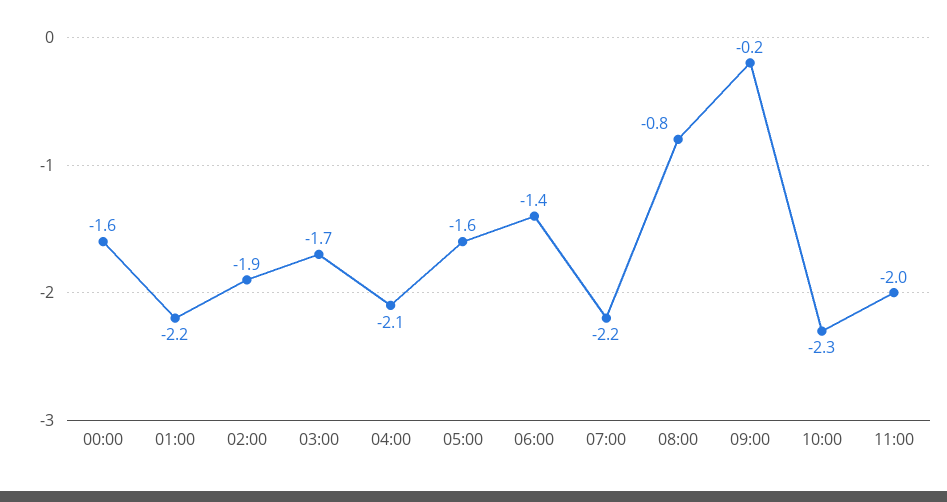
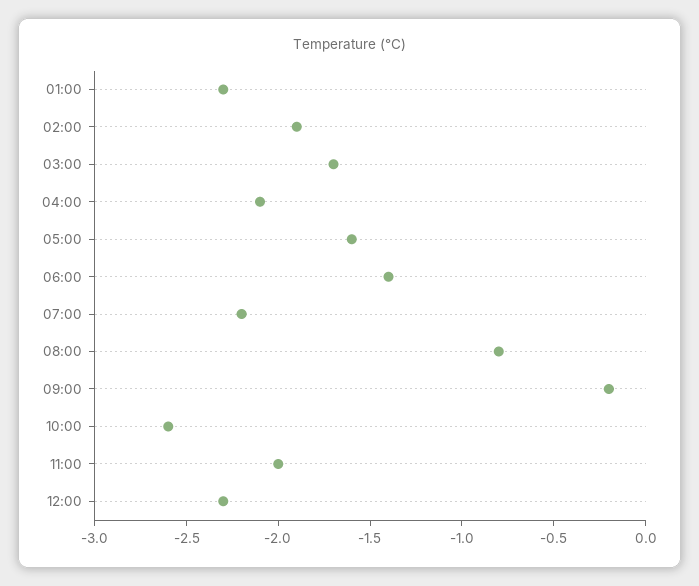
00:00: -1.6 -> none
01:00: -2.2 -> -2.3
10:00: -2.3 -> -2.6
12:00: none -> -2.3

